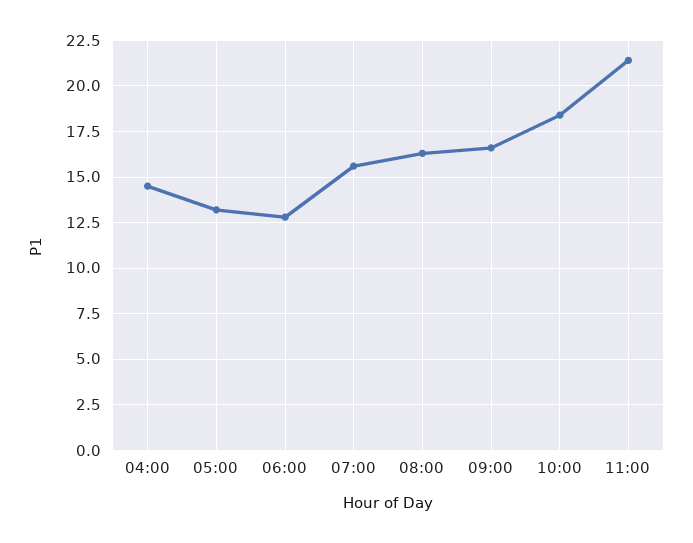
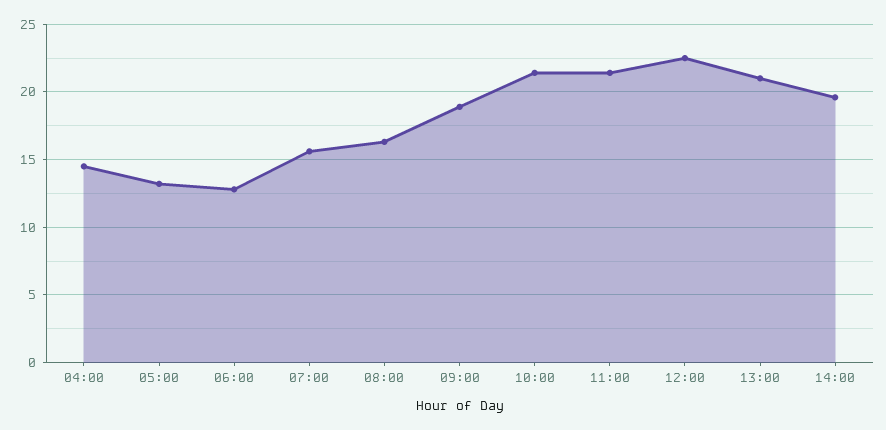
09:00: 16.5 -> 19
10:00: 18.5 -> 21.5
12:00: none -> 22.5
13:00: none -> 21
14:00: none -> 19.5

